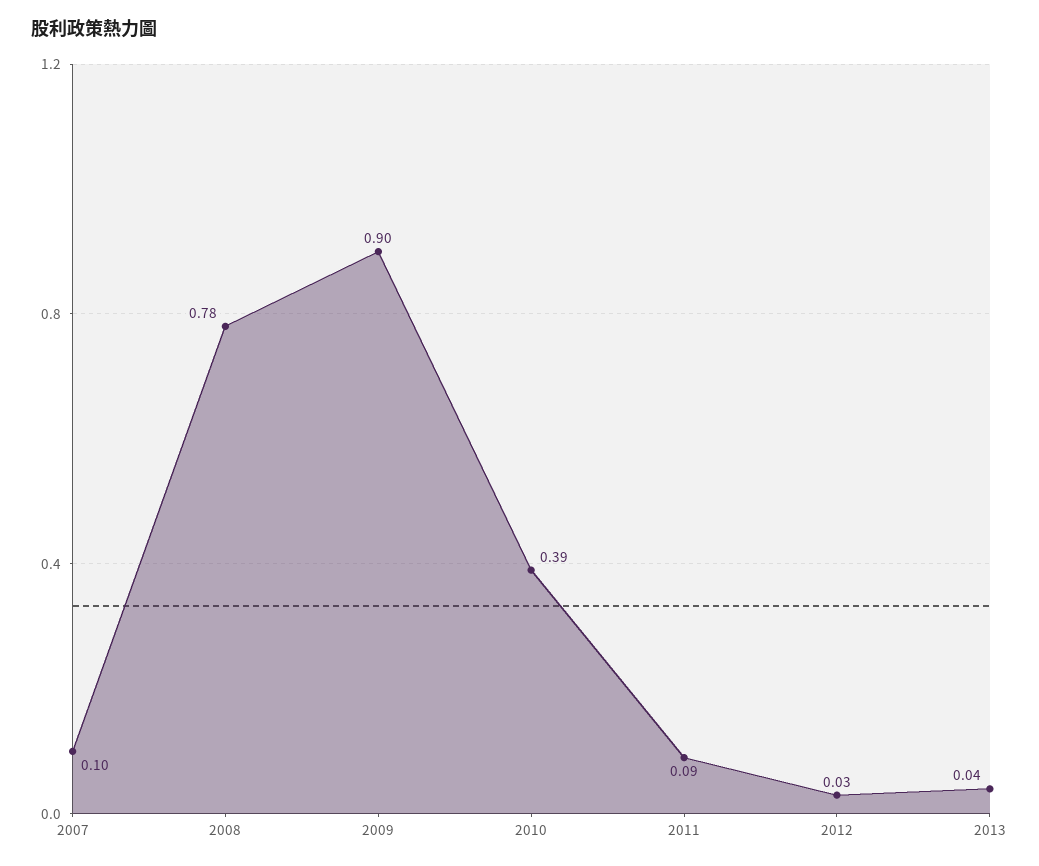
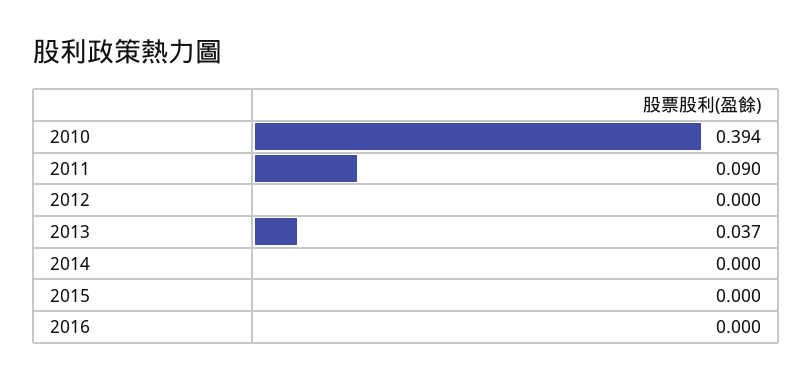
2007: 0.1 -> none
2008: 0.78 -> none
2009: 0.9 -> none
2012: 0.03 -> 0
2014: none -> 0
2015: none -> 0
2016: none -> 0

